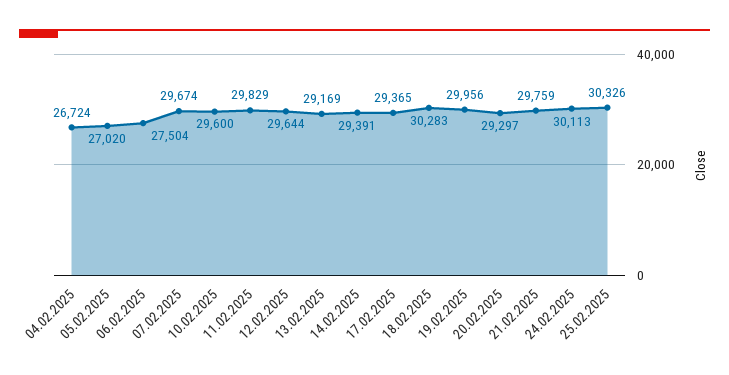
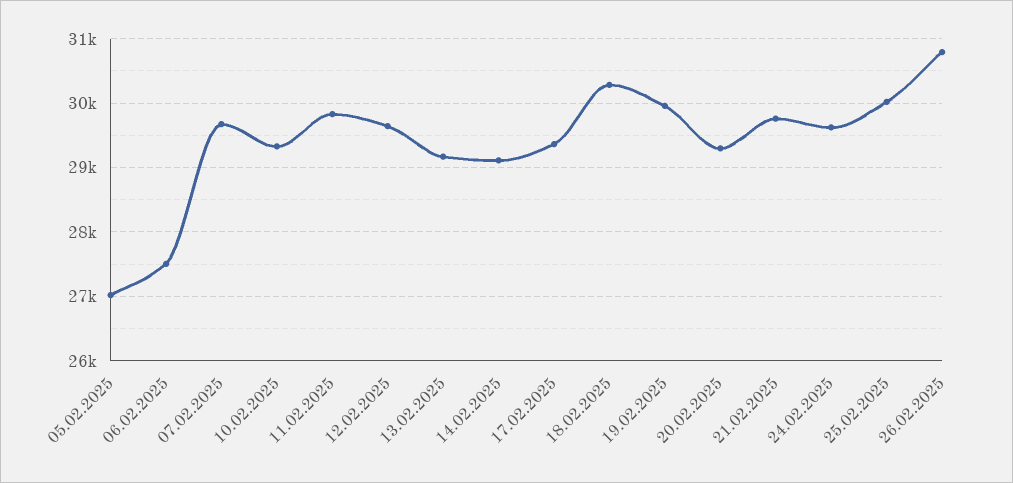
04.02.2025: 26724 -> none
10.02.2025: 29600 -> 29300
14.02.2025: 29391 -> 29100
24.02.2025: 30113 -> 29600
25.02.2025: 30326 -> 30000
26.02.2025: none -> 30800

